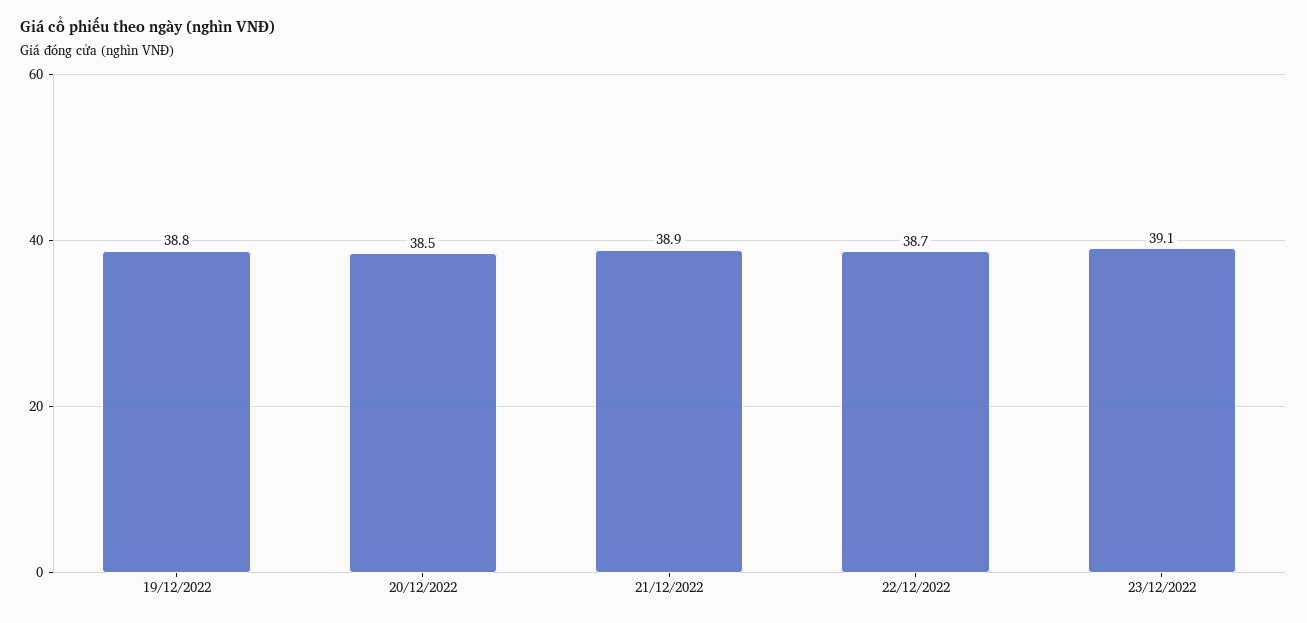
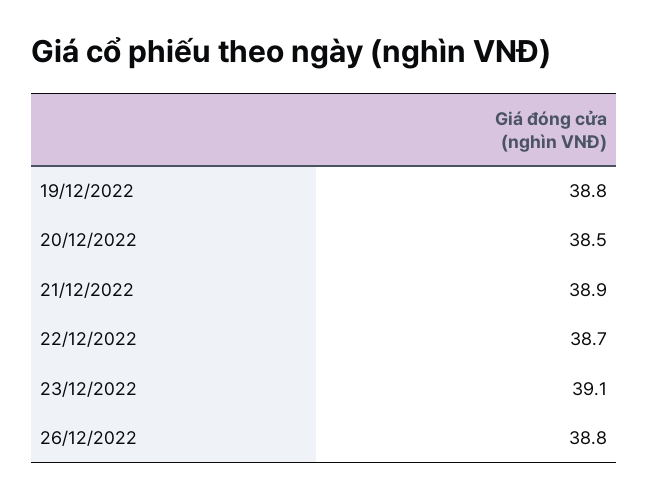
26/12/2022: none -> 38.8

